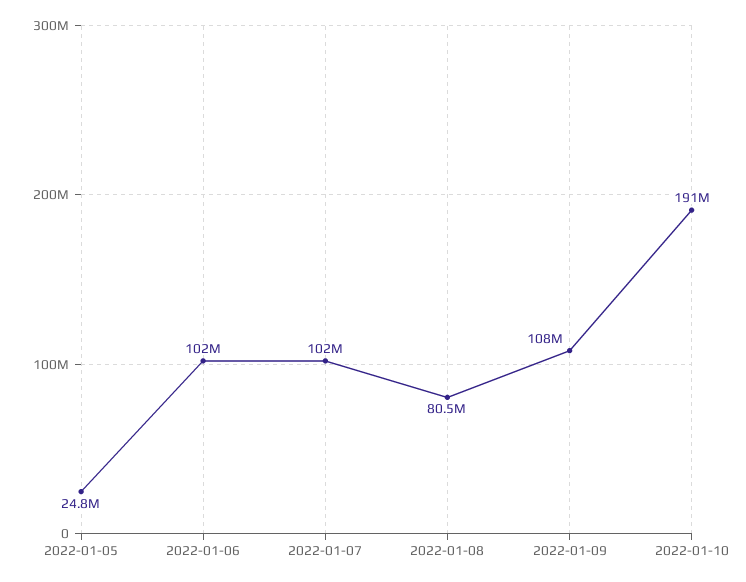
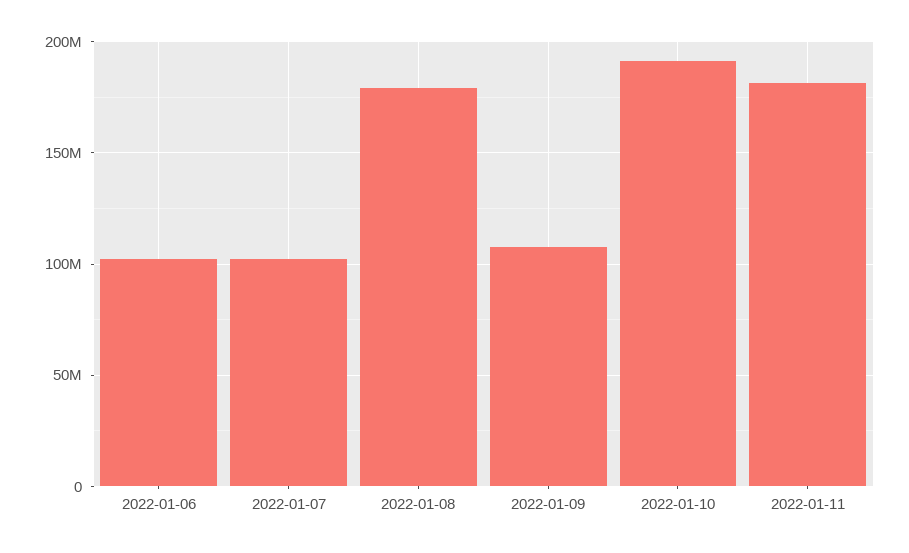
2022-01-05: 24800000 -> none
2022-01-08: 80500000 -> 180000000
2022-01-11: none -> 180000000

